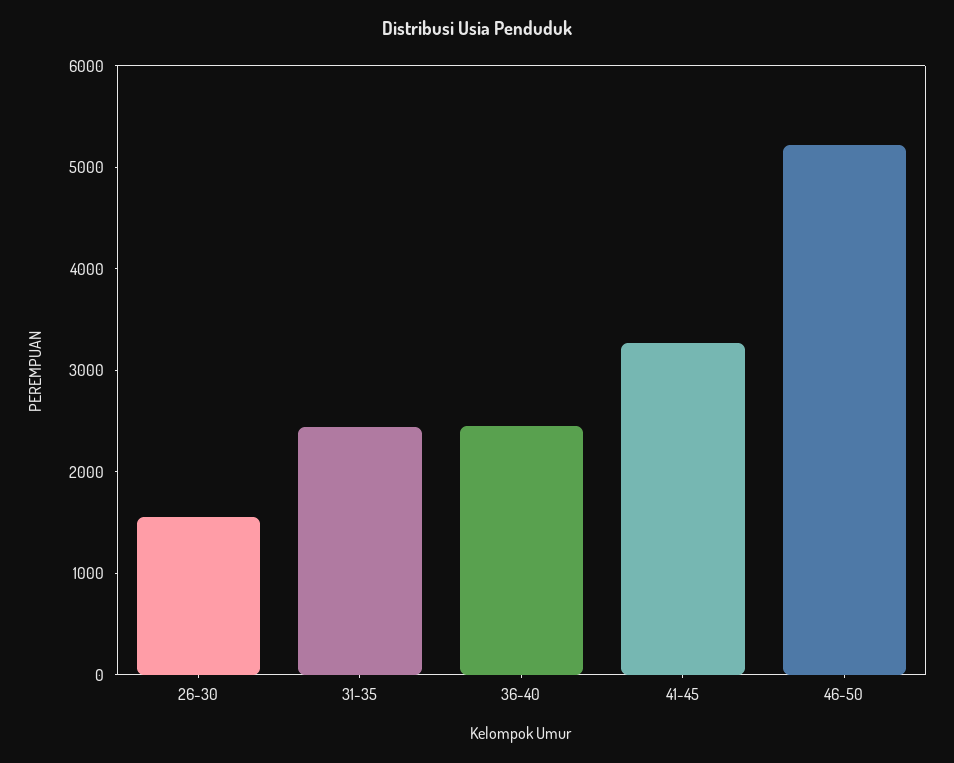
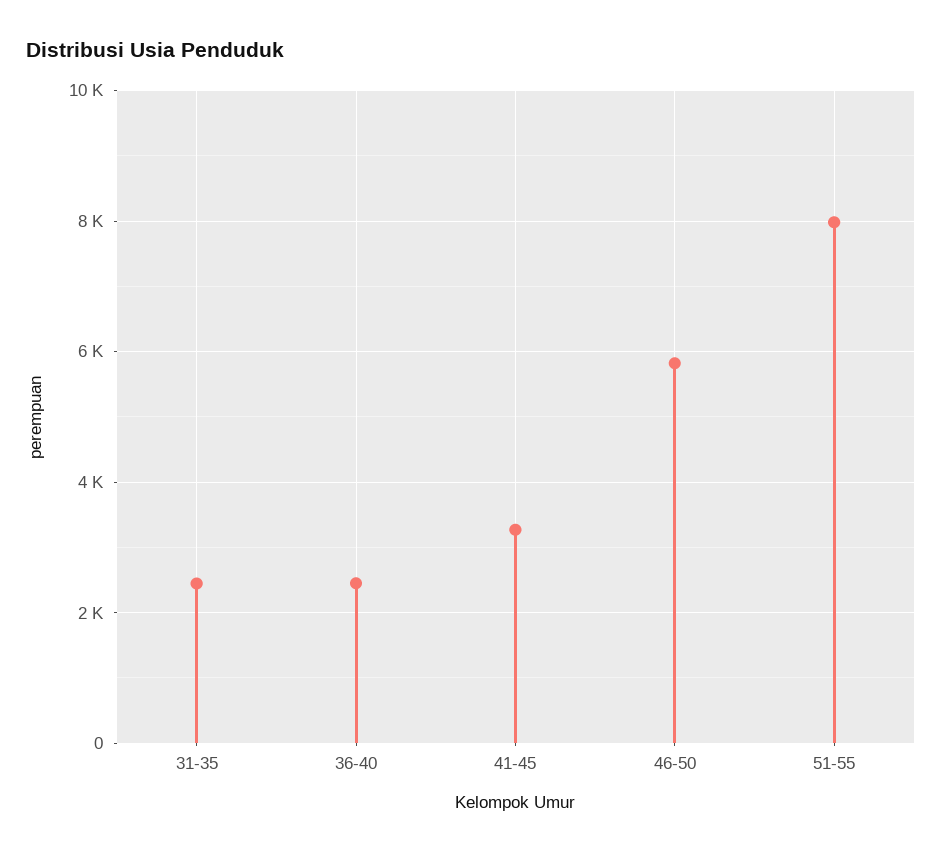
26-30: 1600 -> none
46-50: 5200 -> 5800
51-55: none -> 8000

